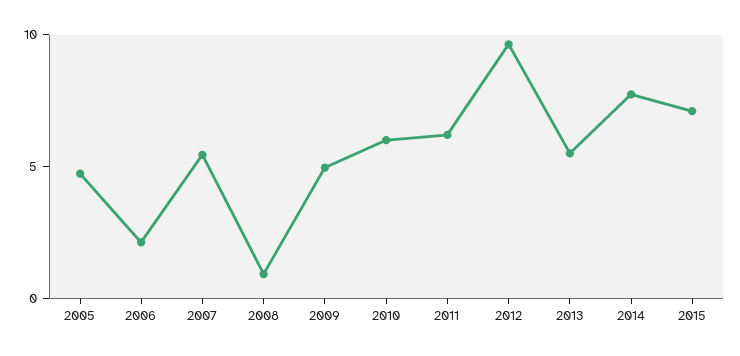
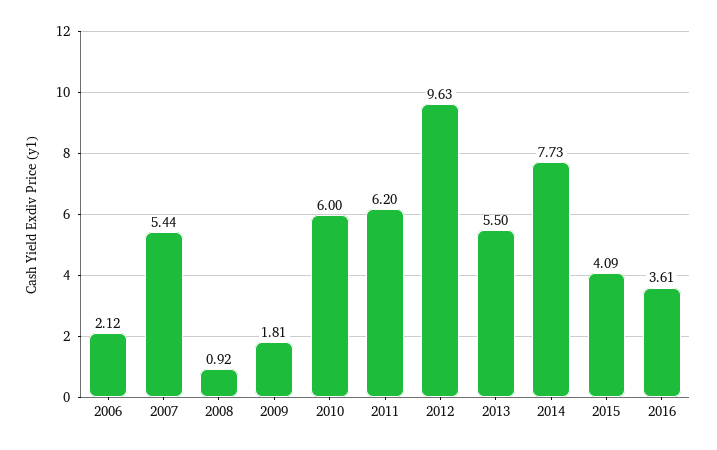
2005: 5 -> none
2009: 5 -> 1.81
2015: 7 -> 4.09
2016: none -> 3.61

